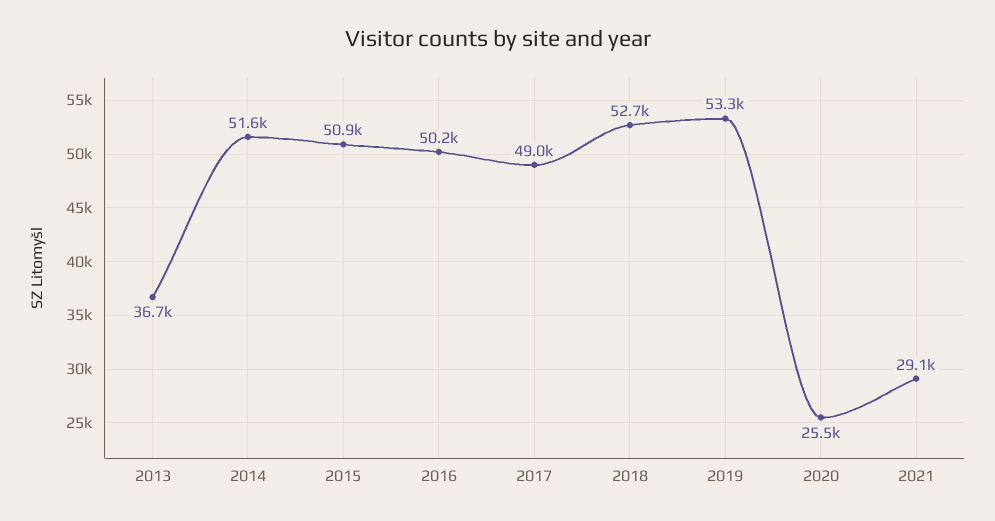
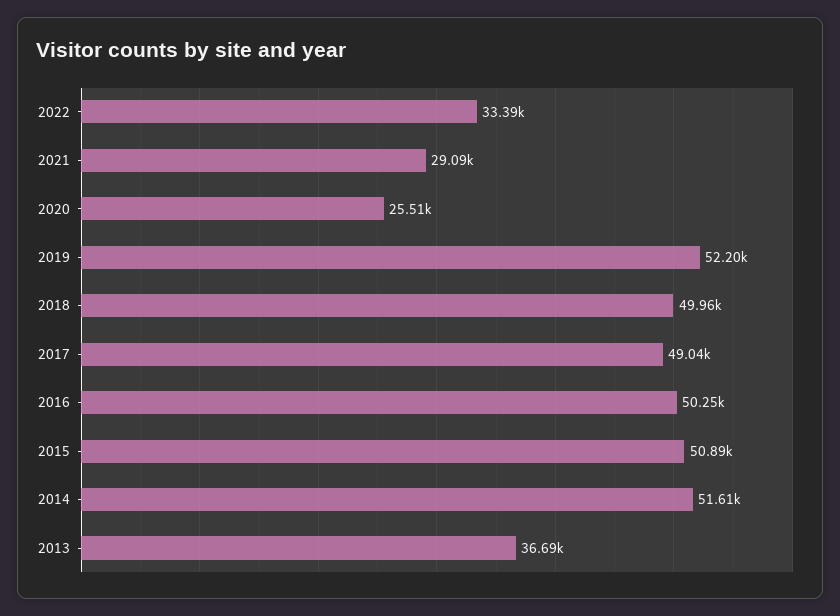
2018: 52700 -> 49960
2019: 53300 -> 52200
2022: none -> 33390

